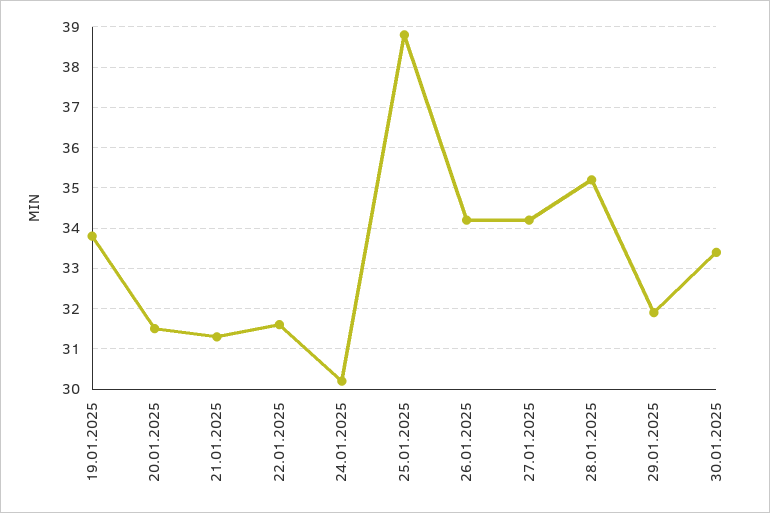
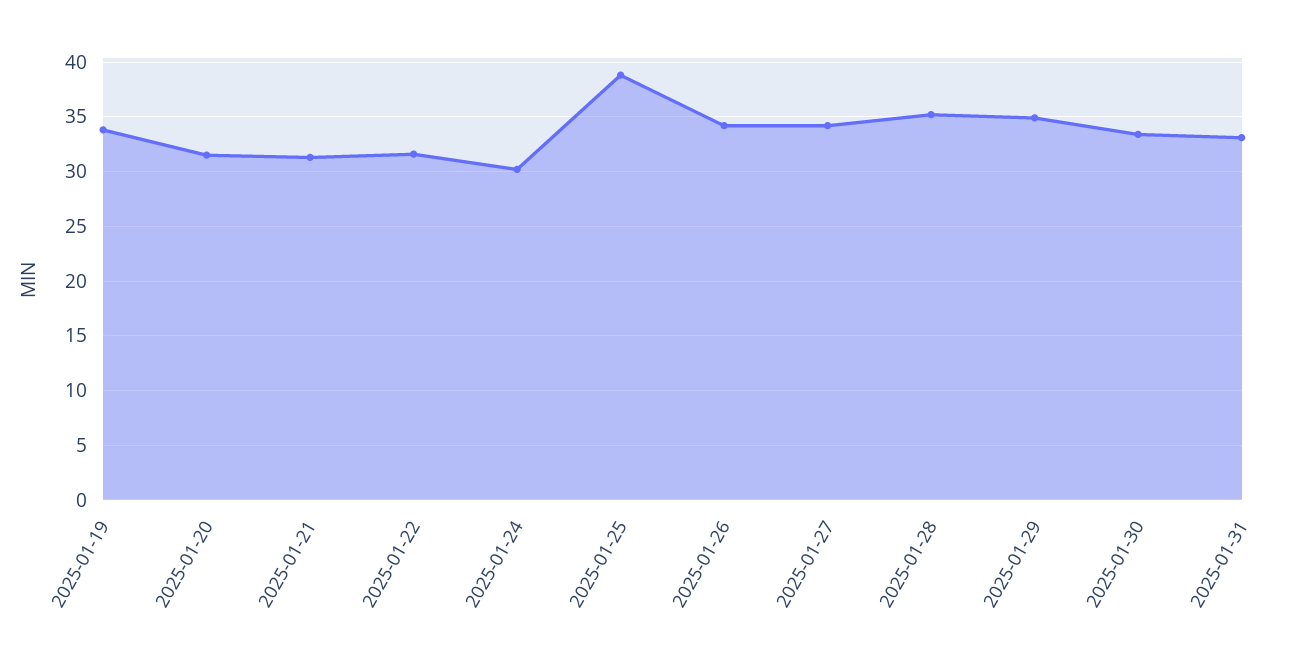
29.01.2025: 32 -> 35
2025-01-31: none -> 33

